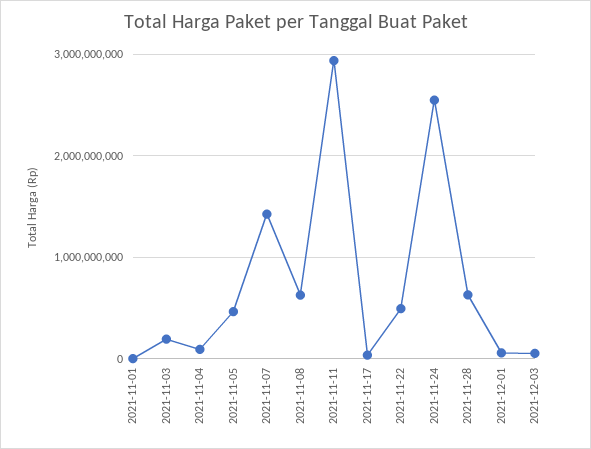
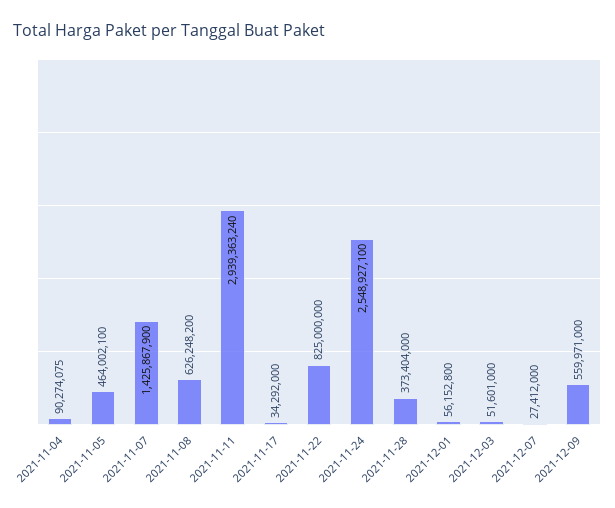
2021-11-01: 0 -> none
2021-11-03: 200000000 -> none
2021-11-22: 500000000 -> 825000000
2021-11-28: 600000000 -> 373404000
2021-12-07: none -> 27412000
2021-12-09: none -> 559971000

